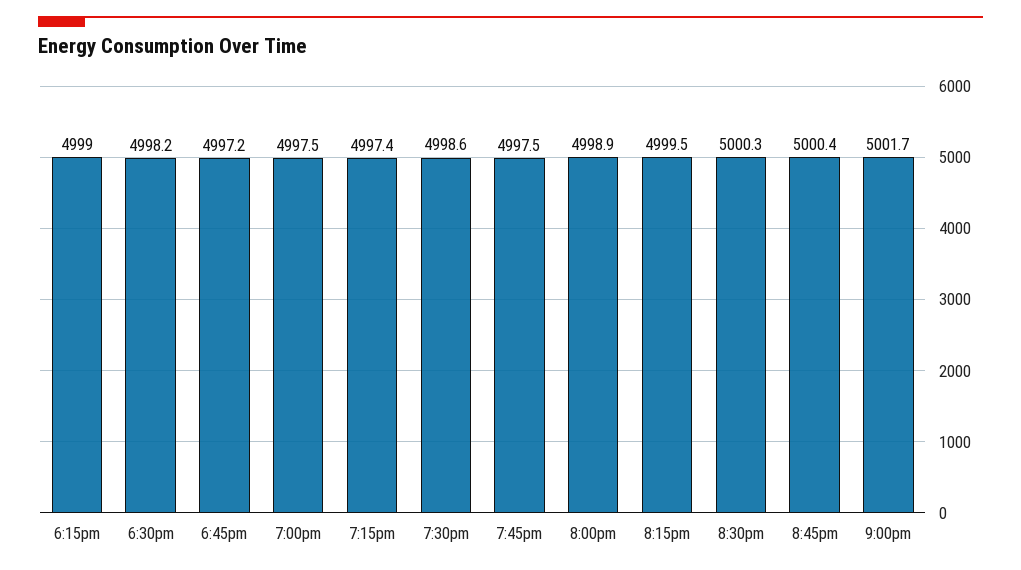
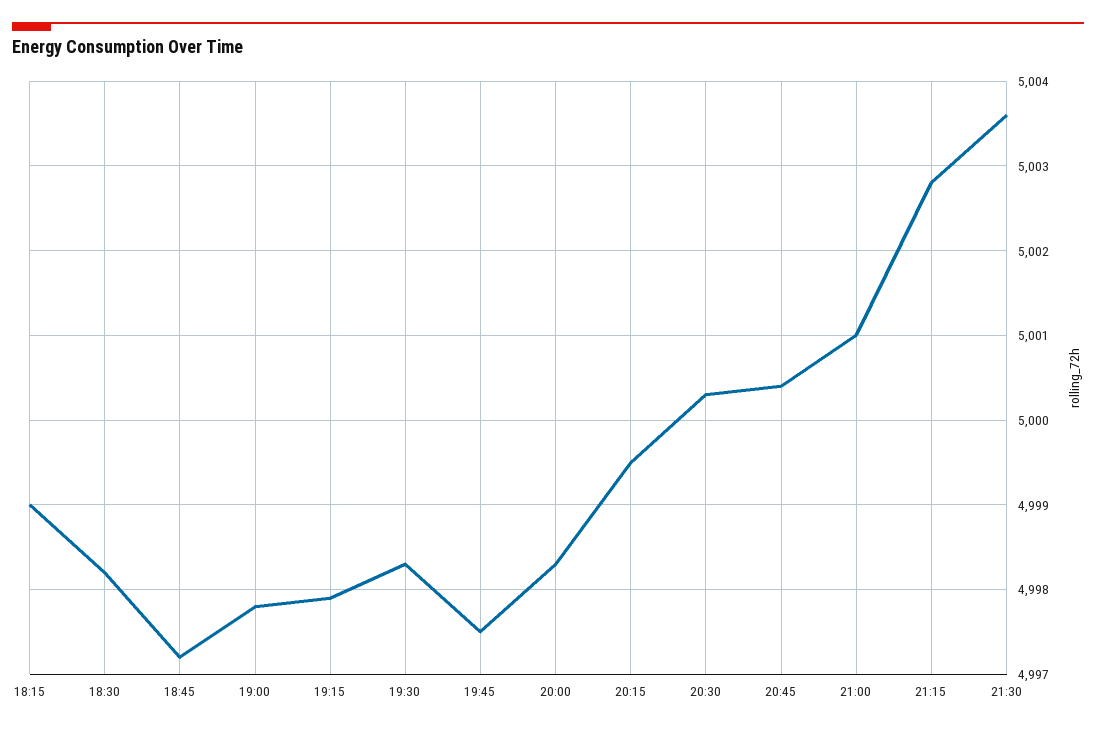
7:00pm: 4997.5 -> 4997.8
7:15pm: 4997.4 -> 4997.9
7:30pm: 4998.6 -> 4998.3
8:00pm: 4998.9 -> 4998.3
9:00pm: 5001.7 -> 5001
21:15: none -> 5002.8
21:30: none -> 5003.6

